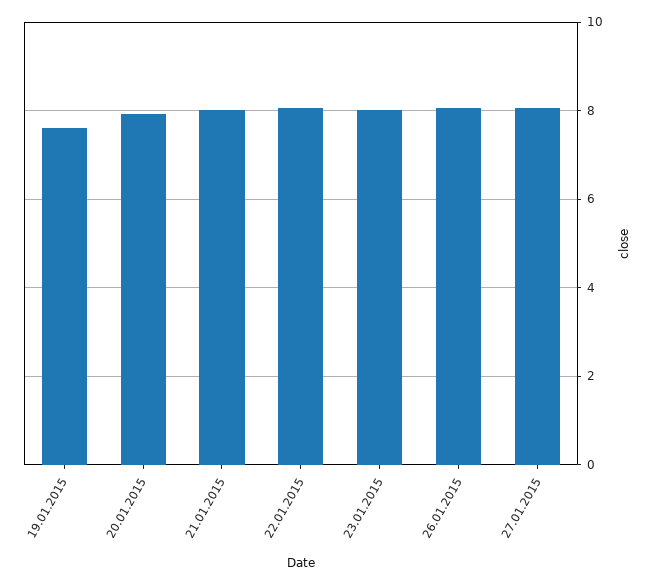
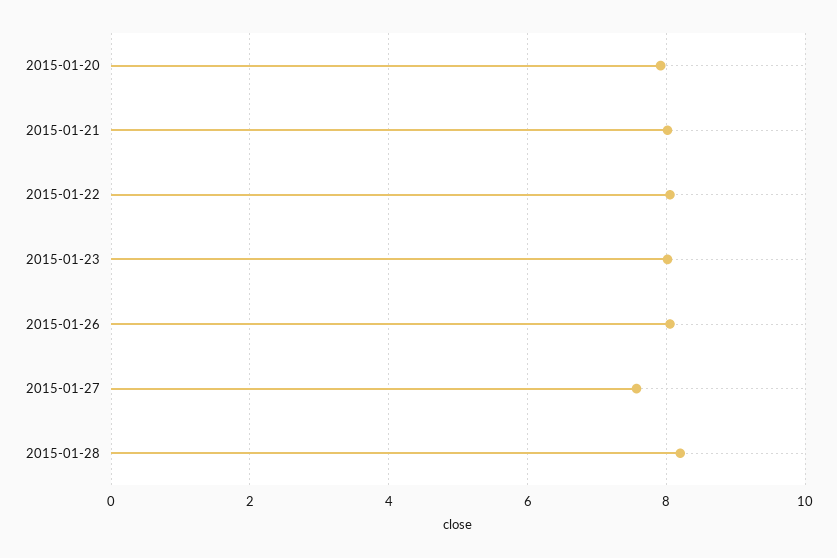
19.01.2015: 7.6 -> none
27.01.2015: 8 -> 7.6
2015-01-28: none -> 8.2

